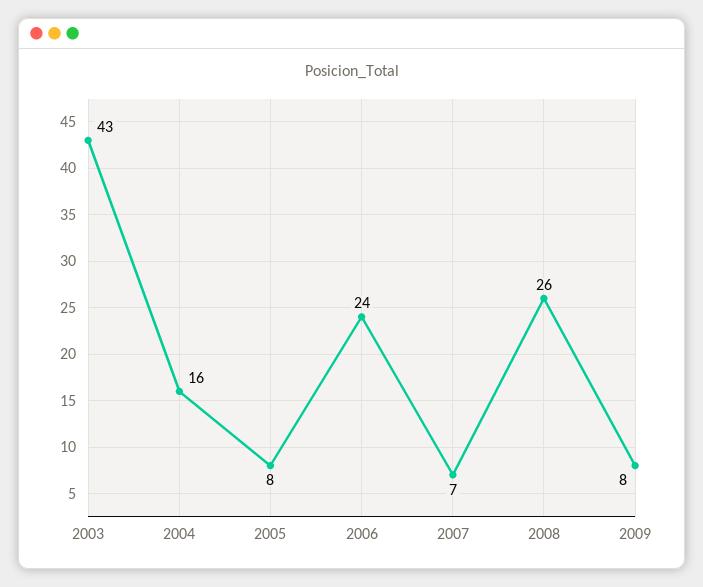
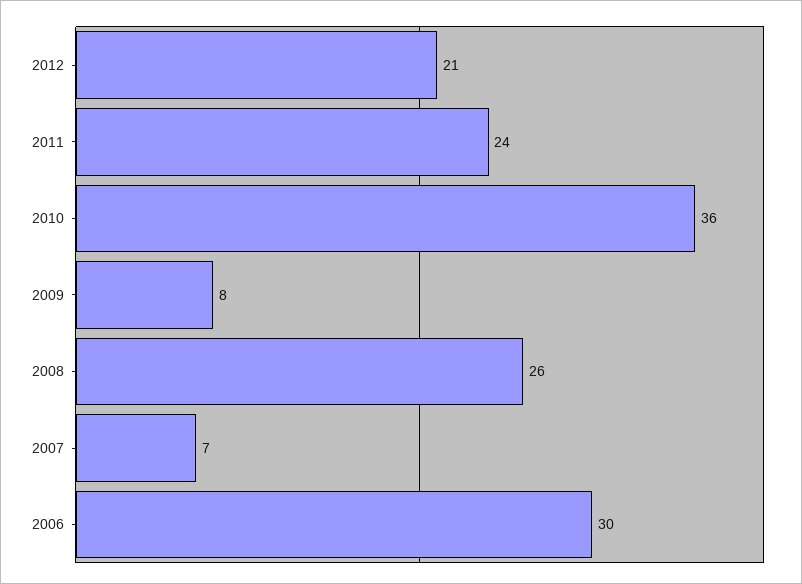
2003: 43 -> none
2004: 16 -> none
2005: 8 -> none
2006: 24 -> 30
2012: none -> 21
2011: none -> 24
2010: none -> 36

